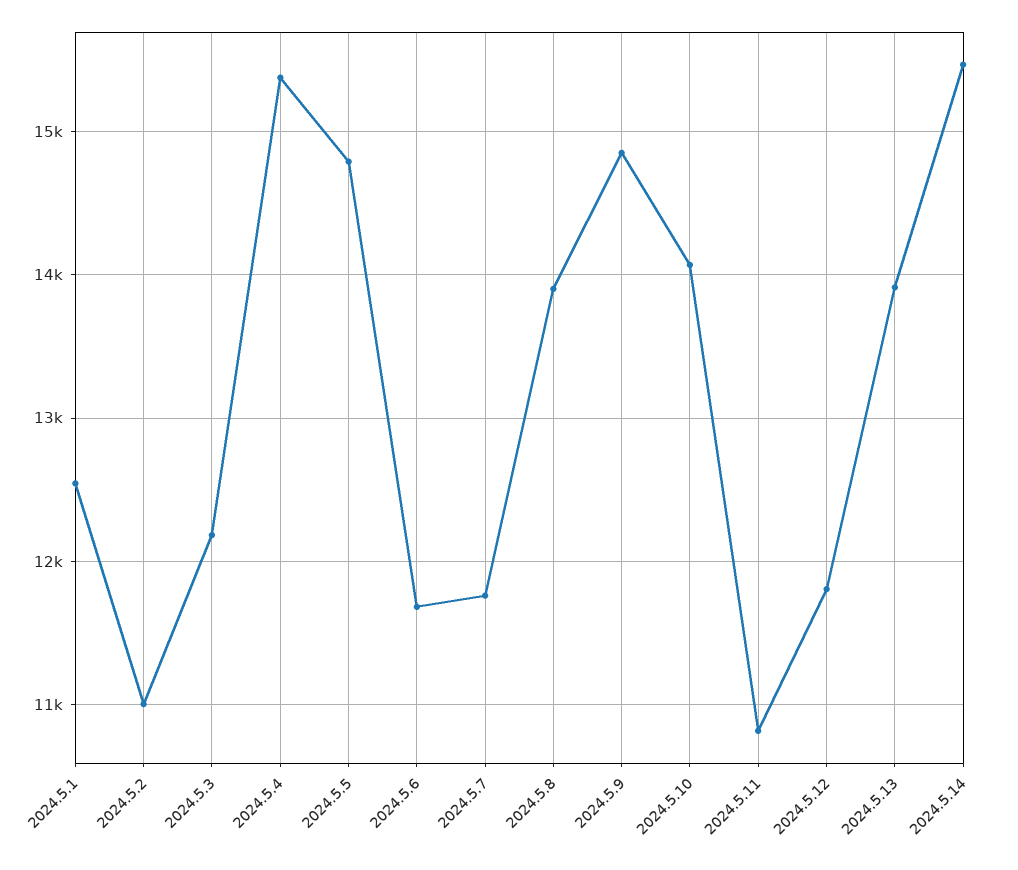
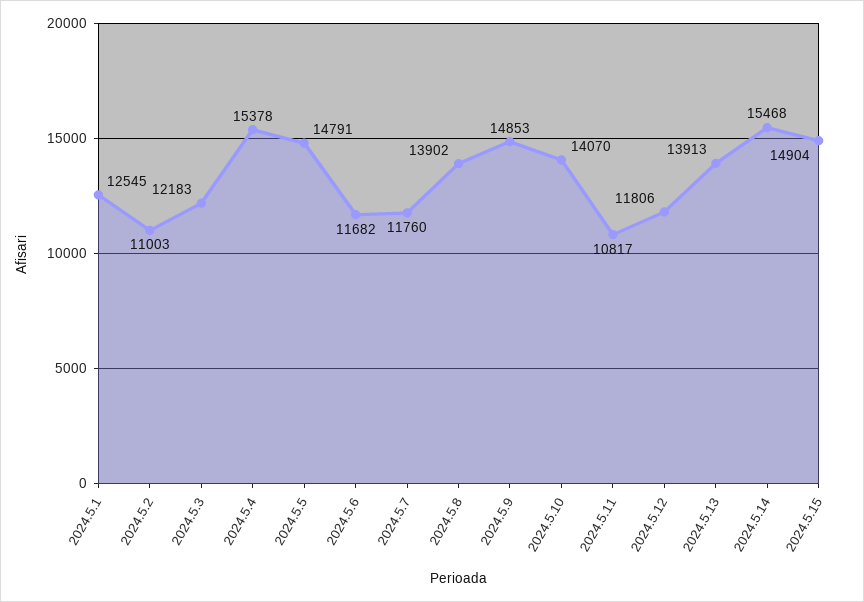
2024.5.15: none -> 14904

